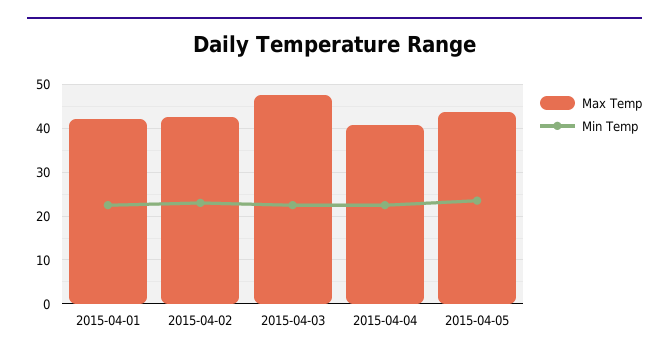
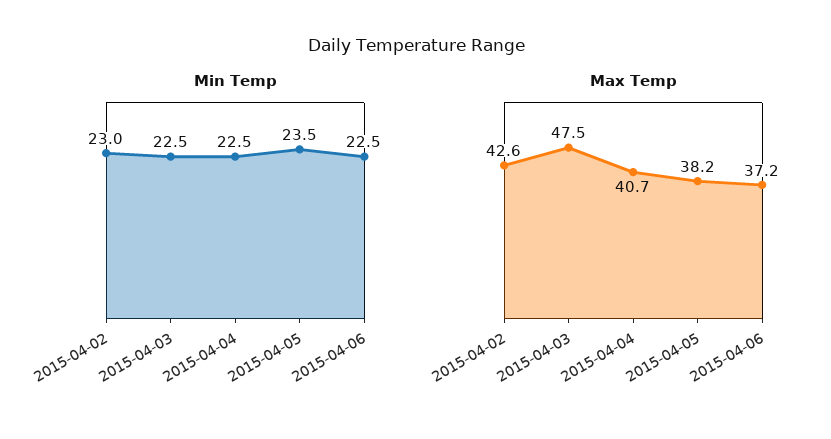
Max Temp, 2015-04-01: 42 -> none
Min Temp, 2015-04-01: 22 -> none
Max Temp, 2015-04-05: 44 -> 38.2
Min Temp, 2015-04-06: none -> 22.5
Max Temp, 2015-04-06: none -> 37.2

